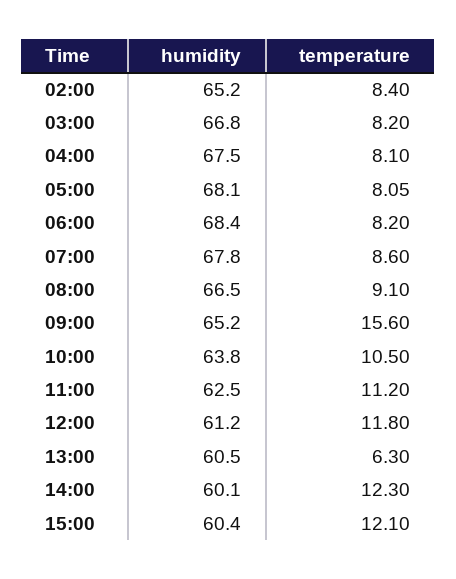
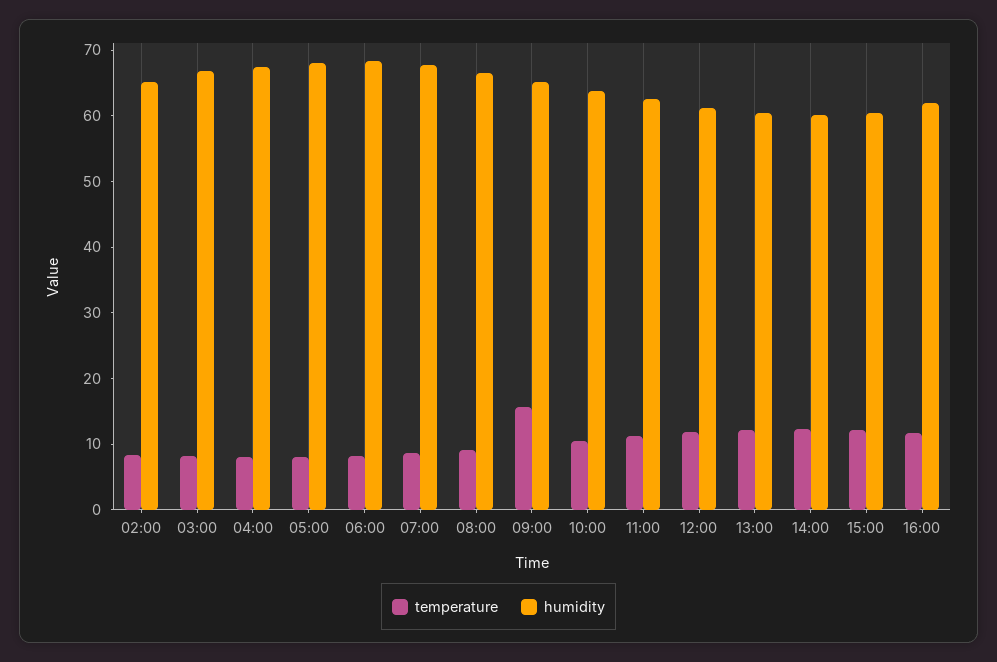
temperature, 13:00: 6.3 -> 12
temperature, 16:00: none -> 12
humidity, 16:00: none -> 62

